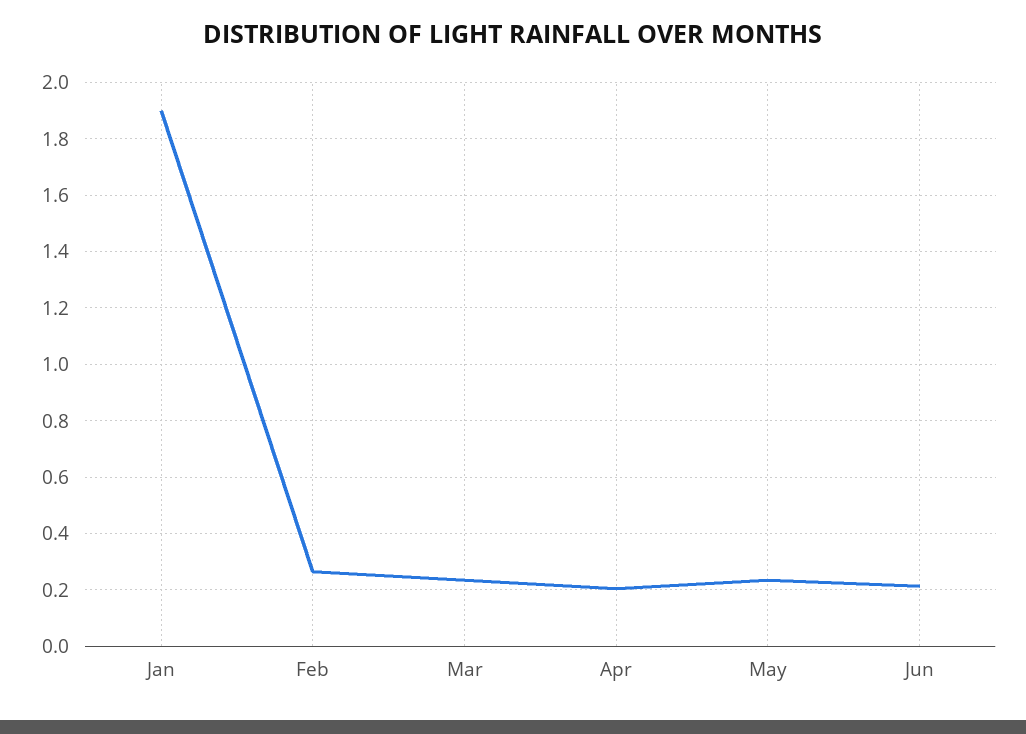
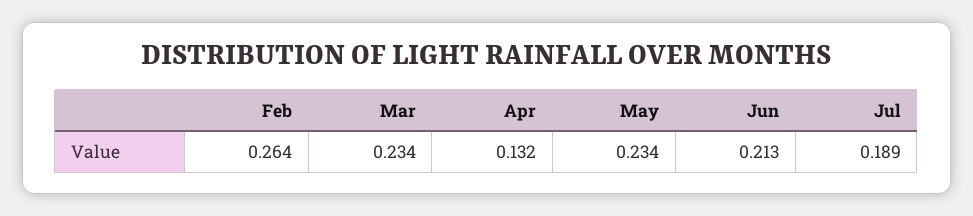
Jan: 1.9 -> none
Apr: 0.2 -> 0.132
Jul: none -> 0.189

